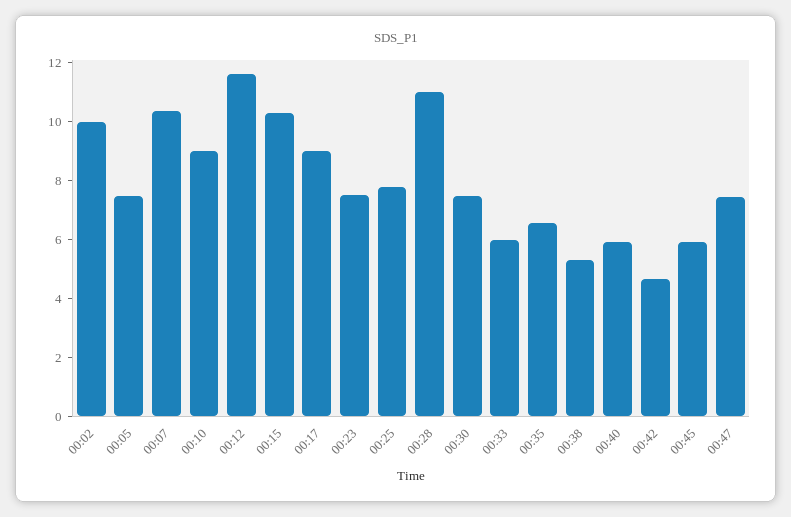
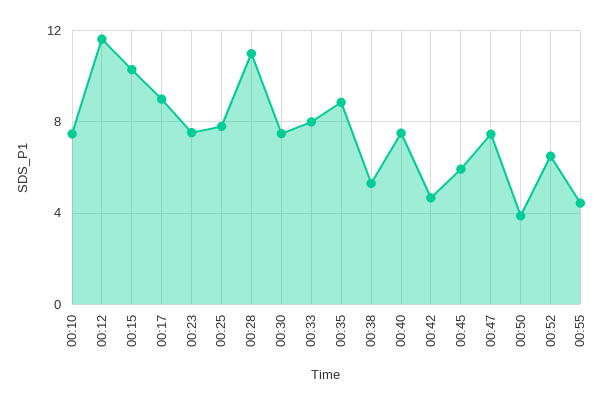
00:02: 10 -> none
00:05: 7.5 -> none
00:07: 10.5 -> none
00:10: 9 -> 7.5
00:33: 6 -> 8
00:35: 6.5 -> 9
00:40: 6 -> 7.5
00:50: none -> 4
00:52: none -> 6.5
00:55: none -> 4.5

